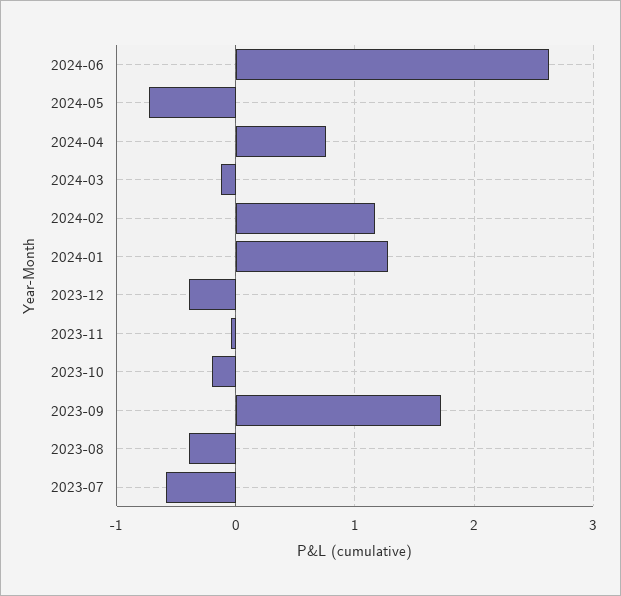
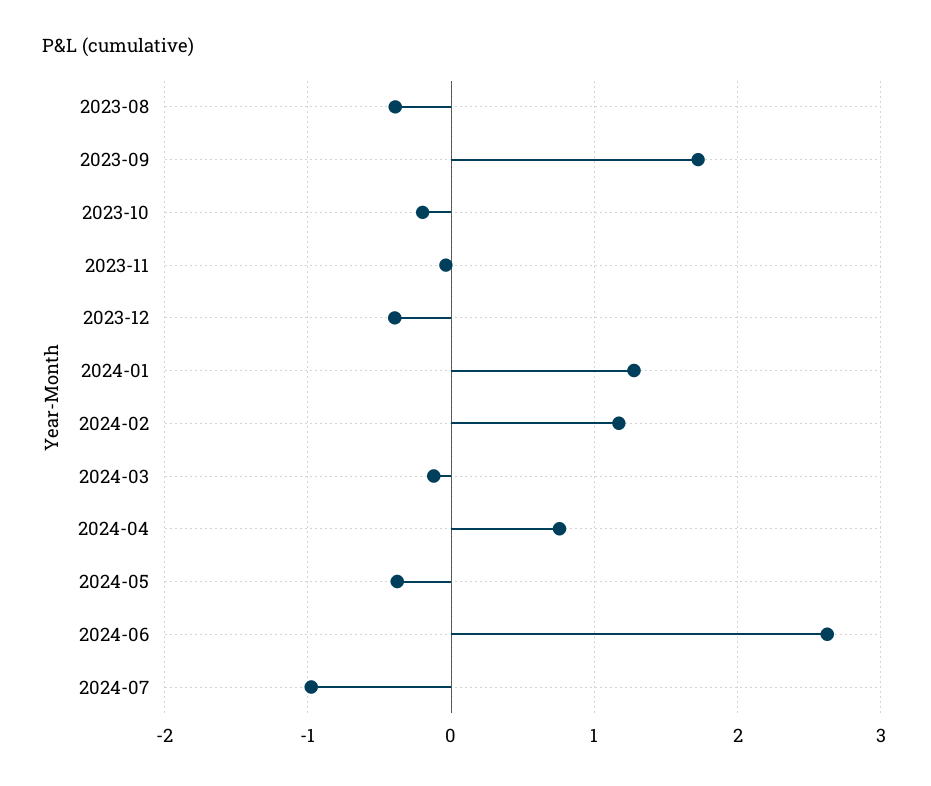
2024-05: -0.7 -> -0.4
2023-07: -0.6 -> none
2024-07: none -> -1

